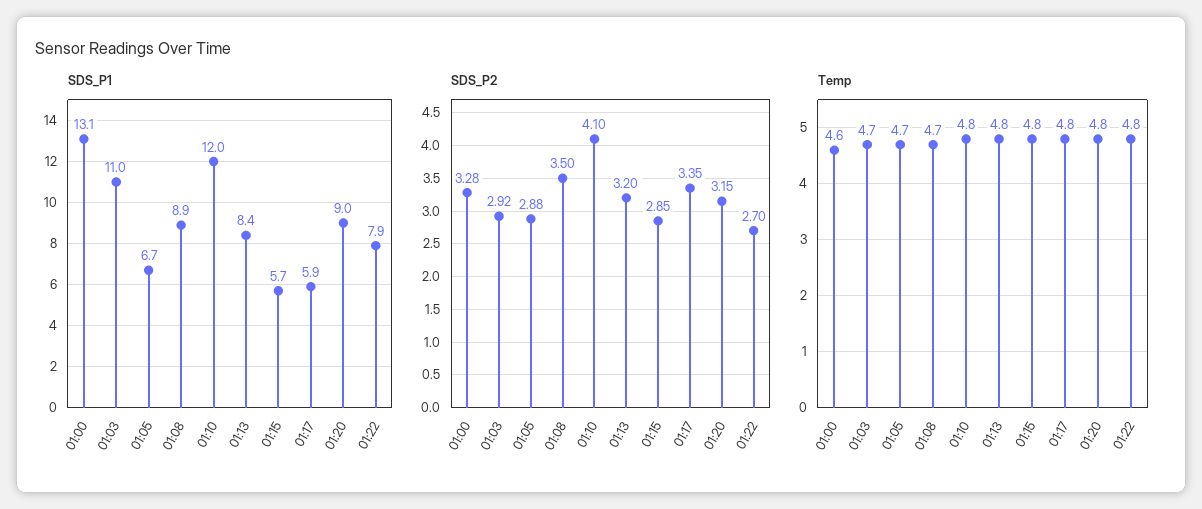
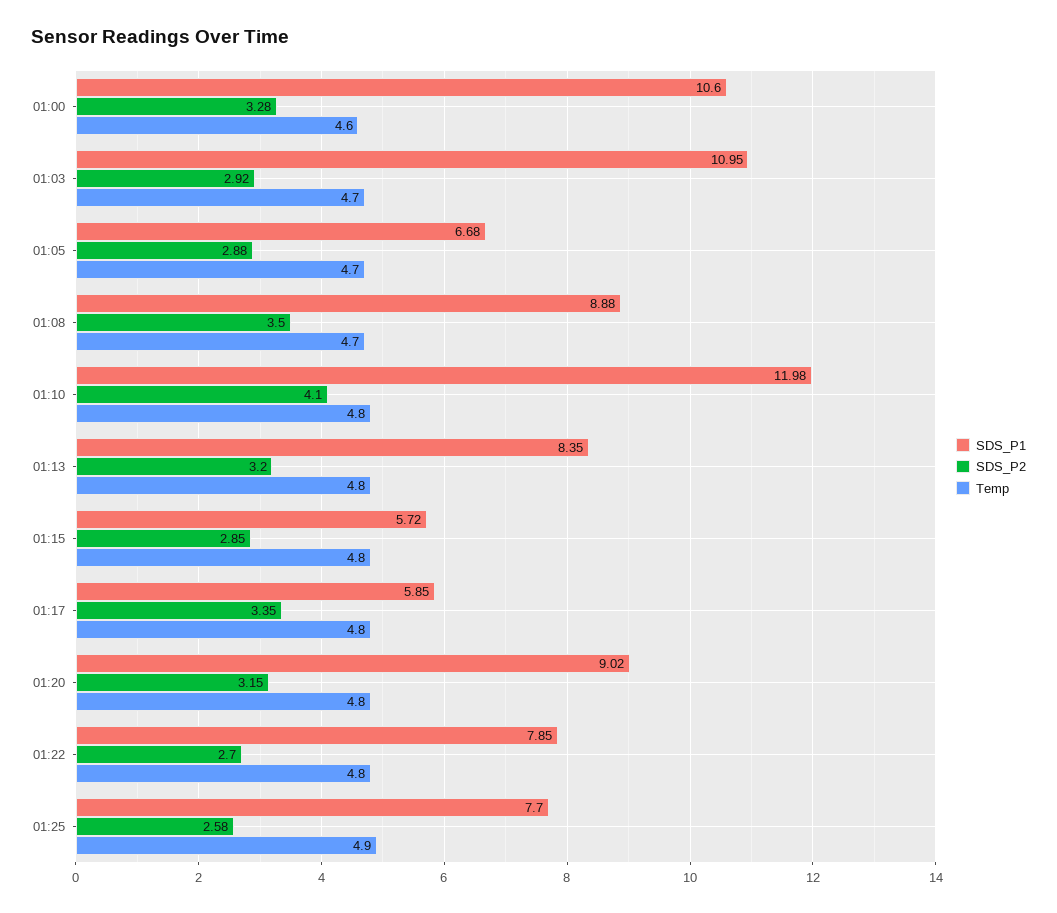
SDS_P1, 01:00: 13.1 -> 10.6
SDS_P1, 01:25: none -> 7.7
SDS_P2, 01:25: none -> 2.58
Temp, 01:25: none -> 4.9

